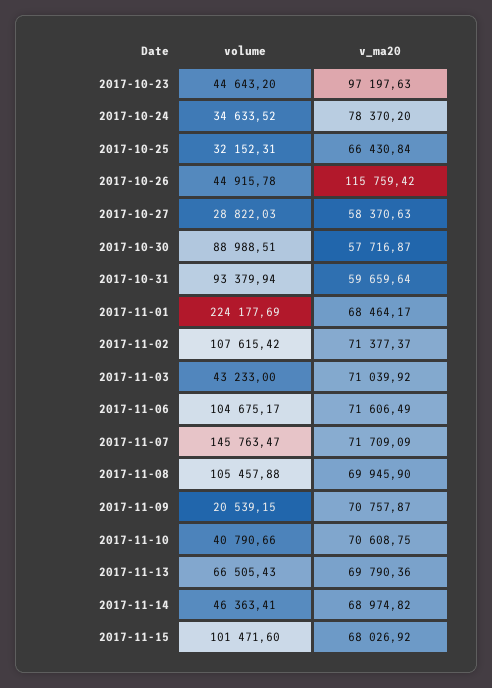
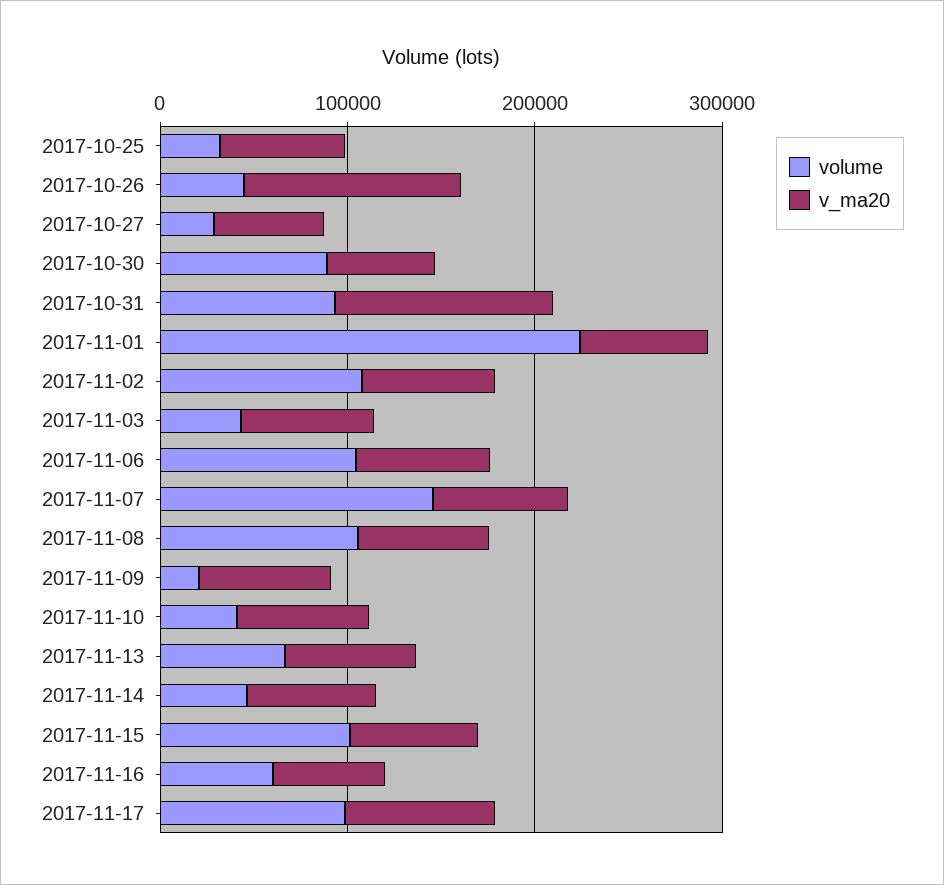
volume, 2017-10-23: 44643.2 -> none
v_ma20, 2017-10-23: 97197.63 -> none
volume, 2017-10-24: 34633.52 -> none
v_ma20, 2017-10-24: 78370.2 -> none
v_ma20, 2017-10-31: 59659.64 -> 120000
volume, 2017-11-16: none -> 60000
v_ma20, 2017-11-16: none -> 60000
volume, 2017-11-17: none -> 100000
v_ma20, 2017-11-17: none -> 80000

